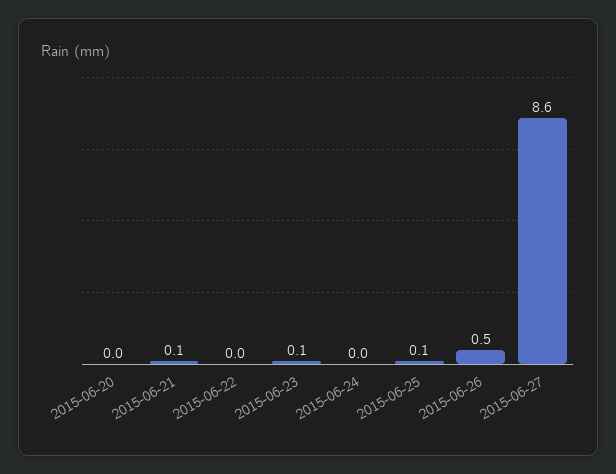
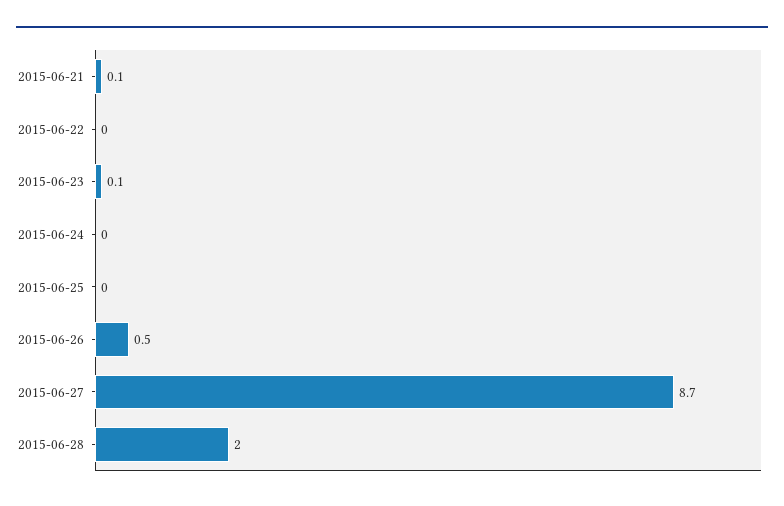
2015-06-20: 0 -> none
2015-06-25: 0.1 -> 0
2015-06-27: 8.6 -> 8.7
2015-06-28: none -> 2

